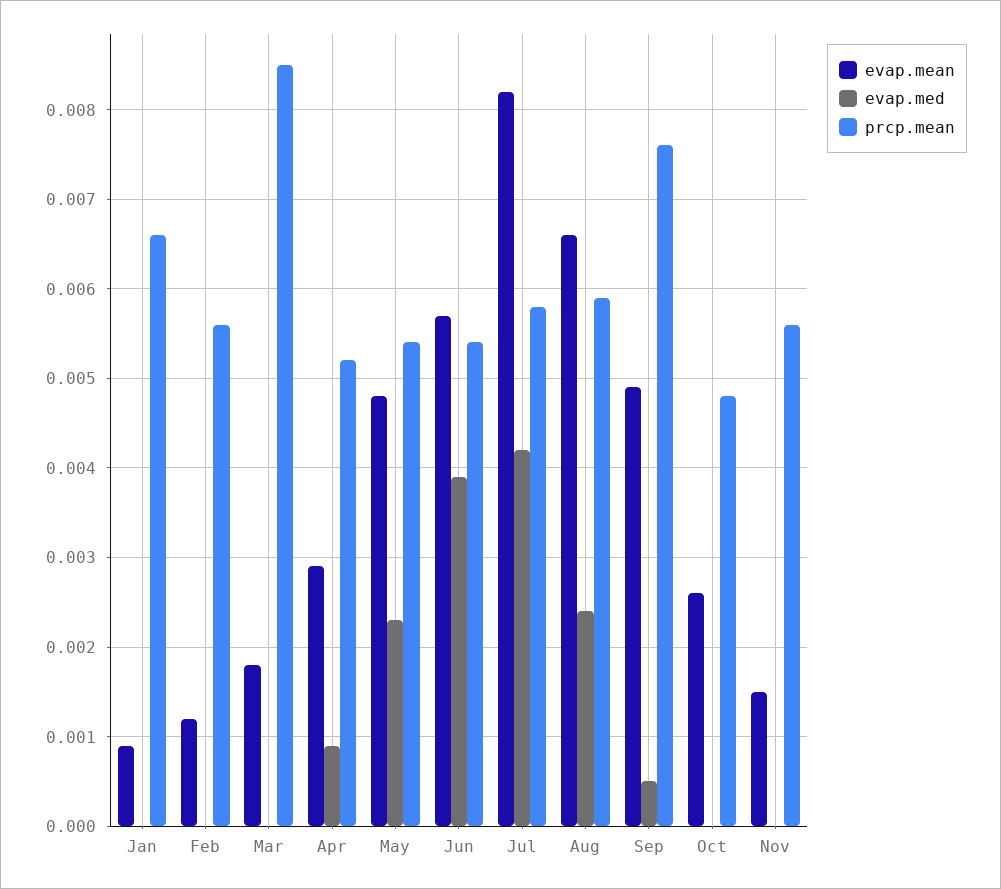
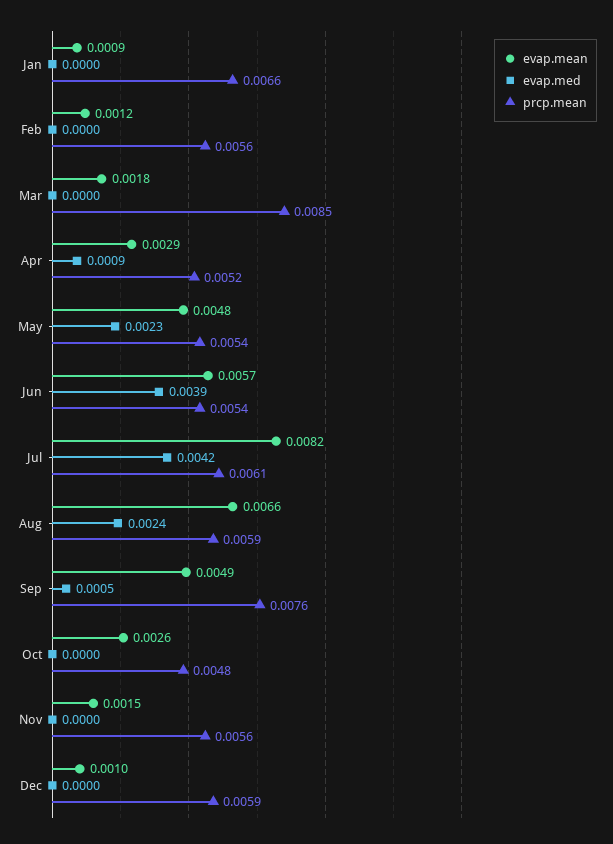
prcp.mean, Jul: 0.0058 -> 0.0061
evap.mean, Dec: none -> 0.001
evap.med, Dec: none -> 0
prcp.mean, Dec: none -> 0.0059

